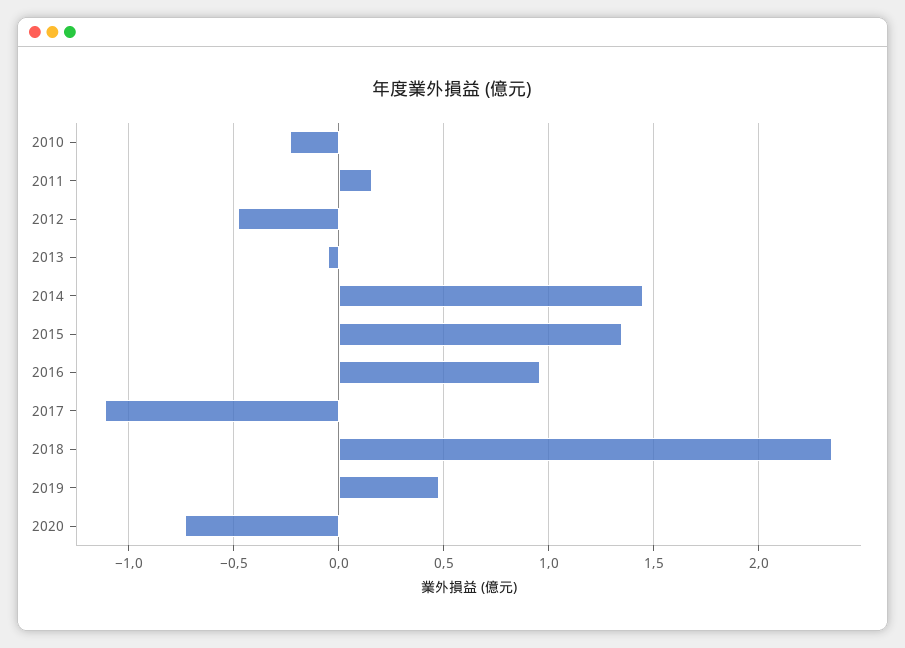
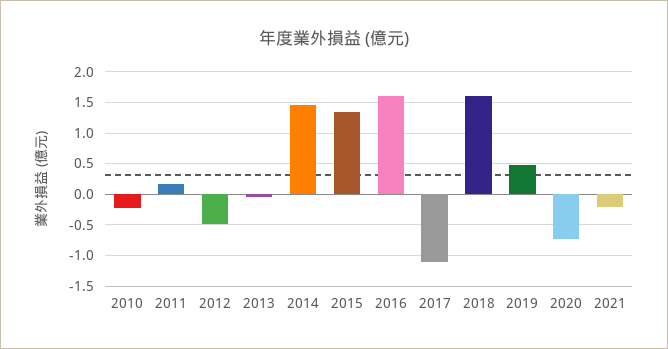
2016: 0.95 -> 1.6
2018: 2.35 -> 1.6
2021: none -> -0.2

